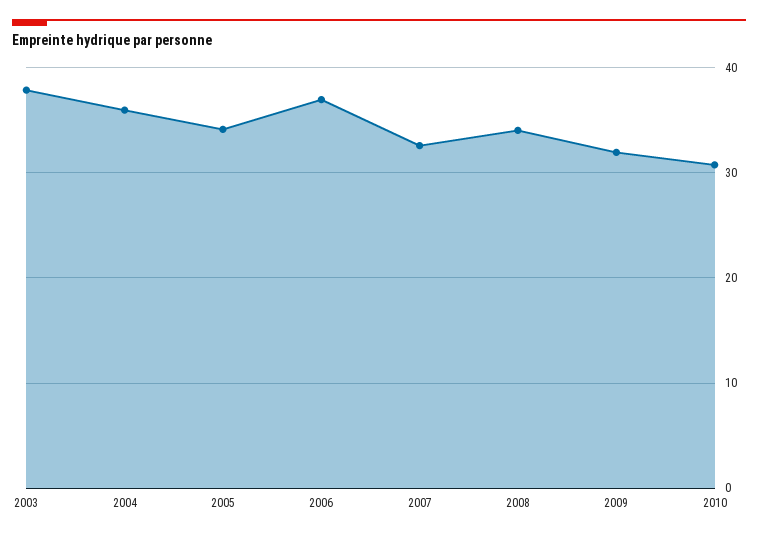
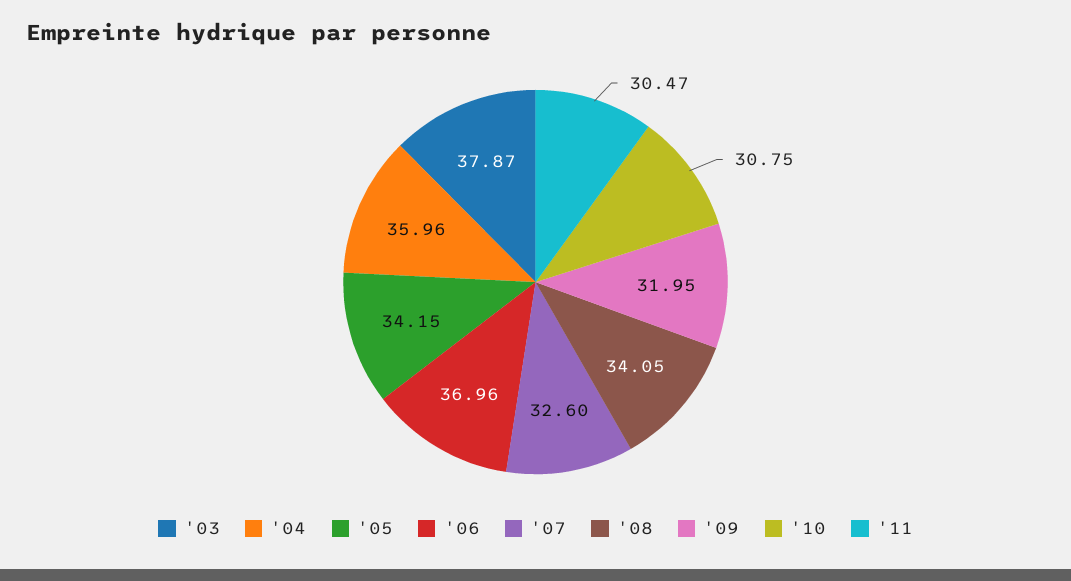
'11: none -> 30.47

